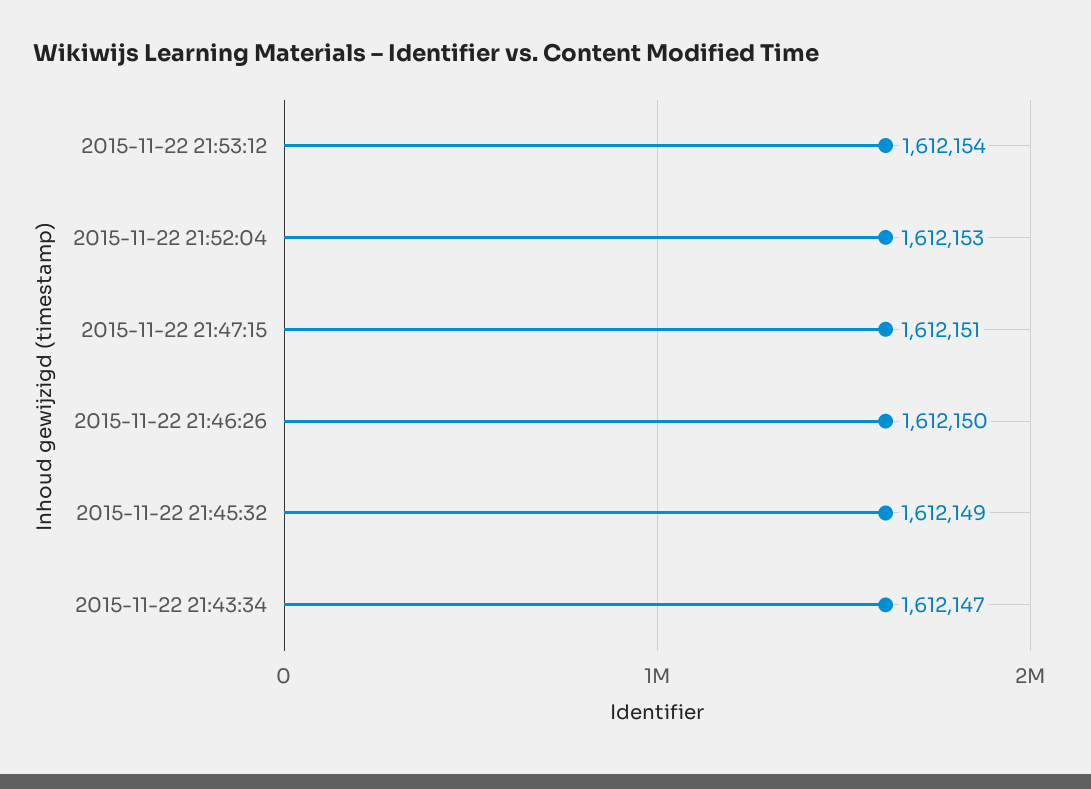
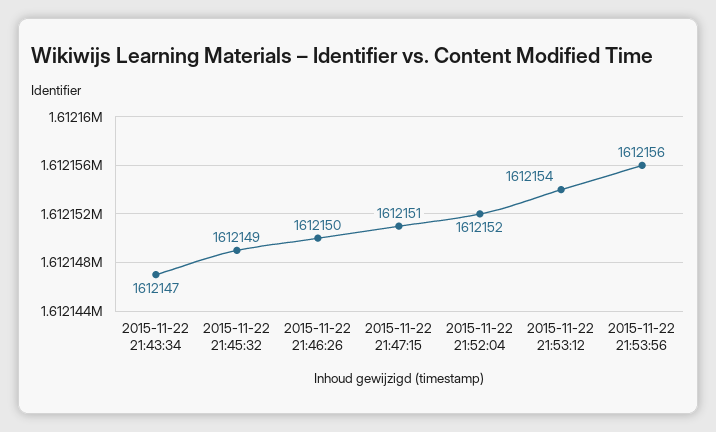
2015-11-22 21:52:04: 1612153 -> 1612152
2015-11-22 21:53:56: none -> 1612156

